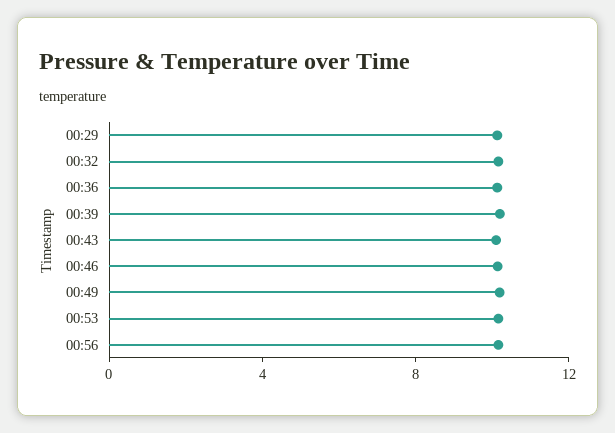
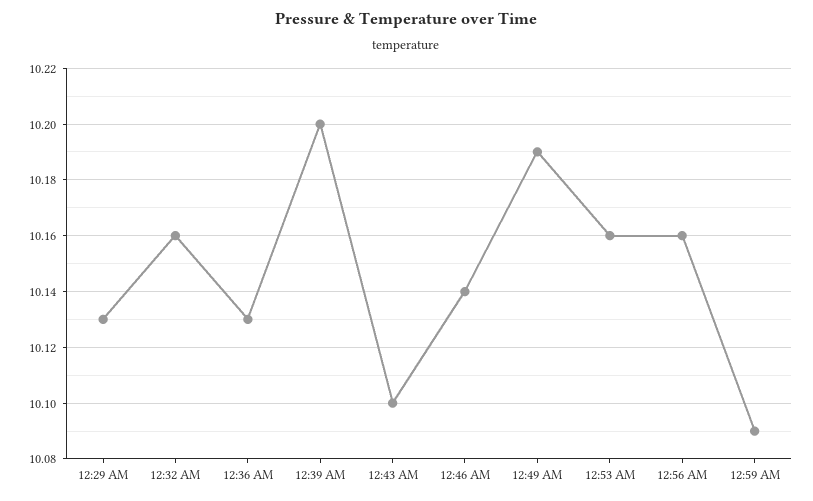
12:59 AM: none -> 10.09

